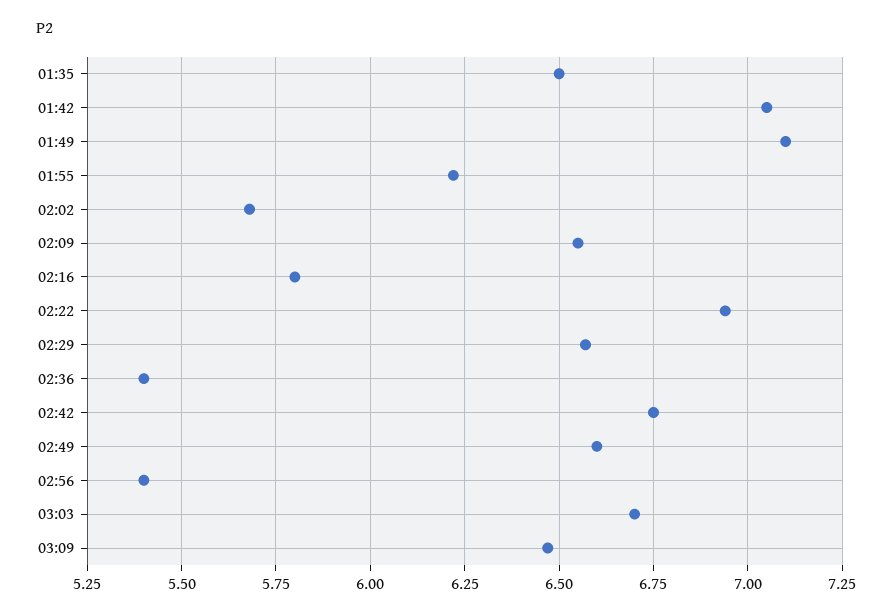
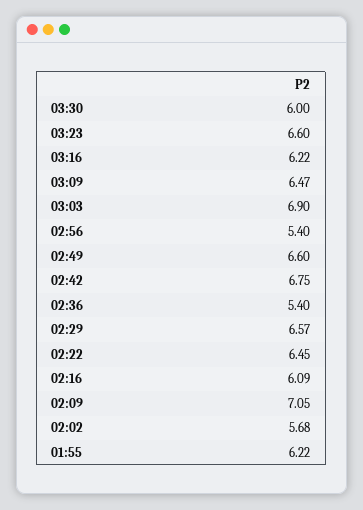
01:35: 6.5 -> none
01:42: 7.05 -> none
01:49: 7.1 -> none
02:09: 6.55 -> 7.05
02:16: 5.8 -> 6.09
02:22: 6.95 -> 6.45
03:03: 6.7 -> 6.9
03:30: none -> 6
03:23: none -> 6.6
03:16: none -> 6.22

